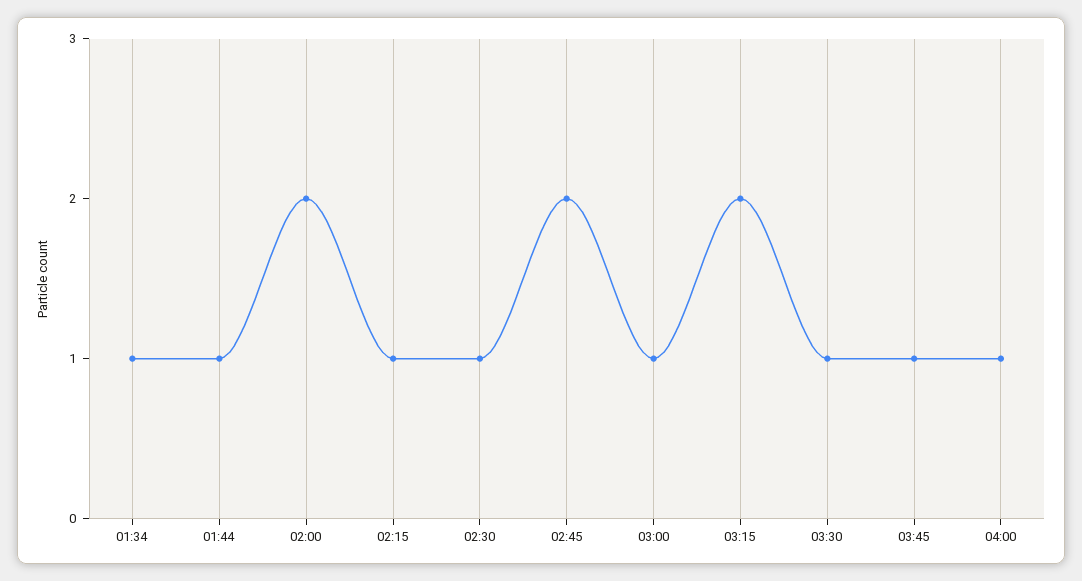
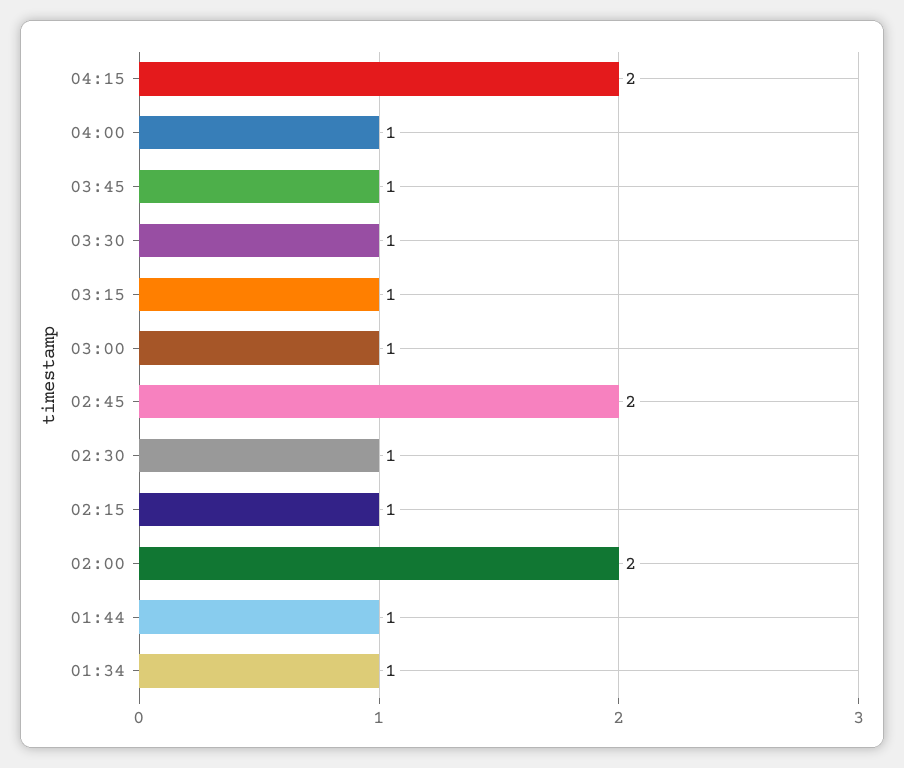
03:15: 2 -> 1
04:15: none -> 2

